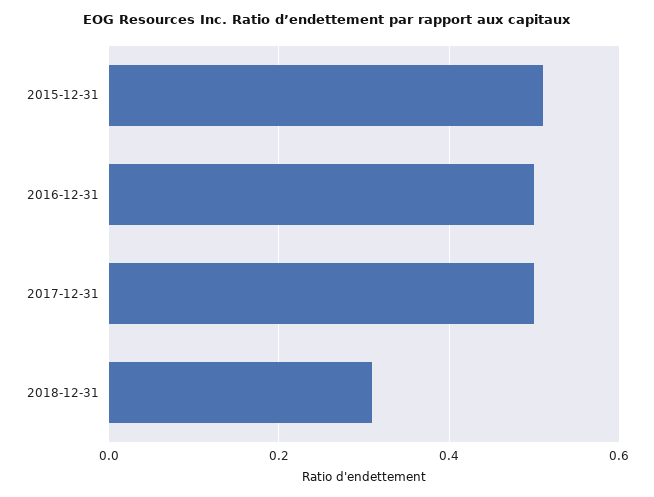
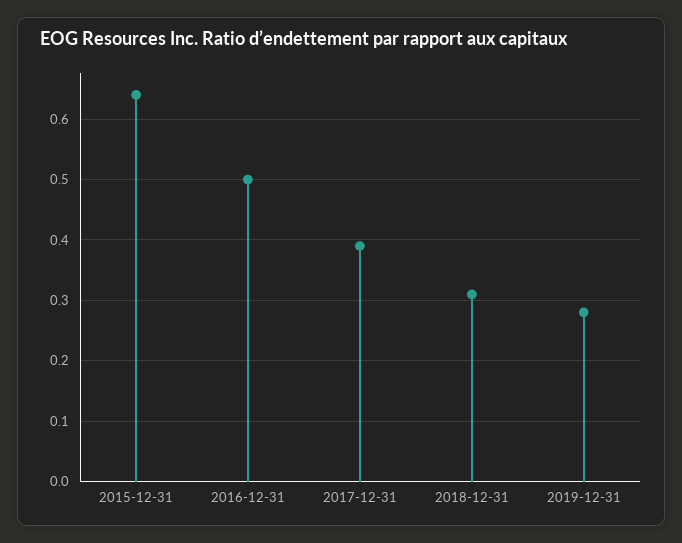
2015-12-31: 0.5 -> 0.64
2017-12-31: 0.5 -> 0.39
2019-12-31: none -> 0.28

